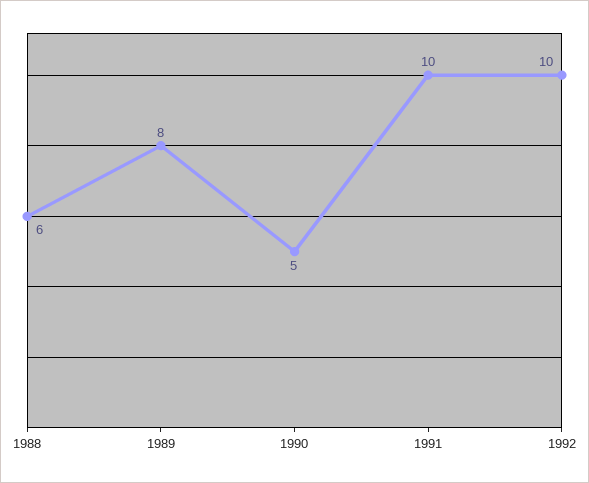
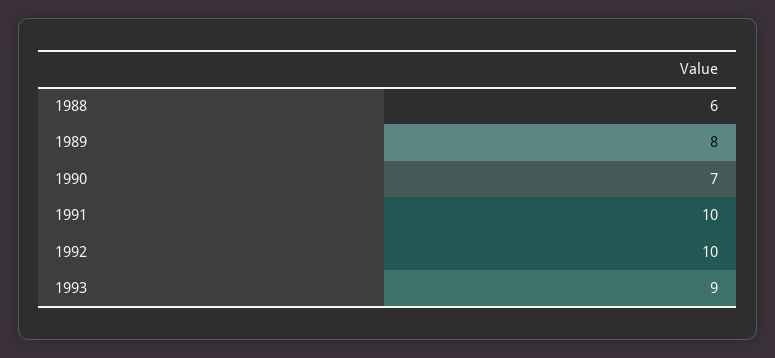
1990: 5 -> 7
1993: none -> 9

